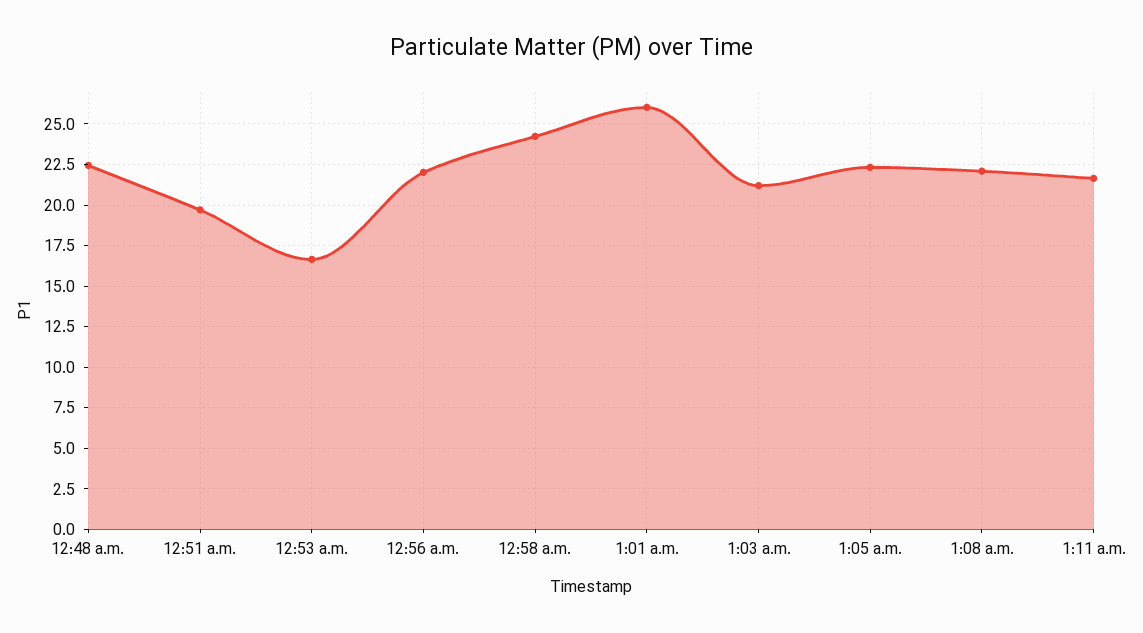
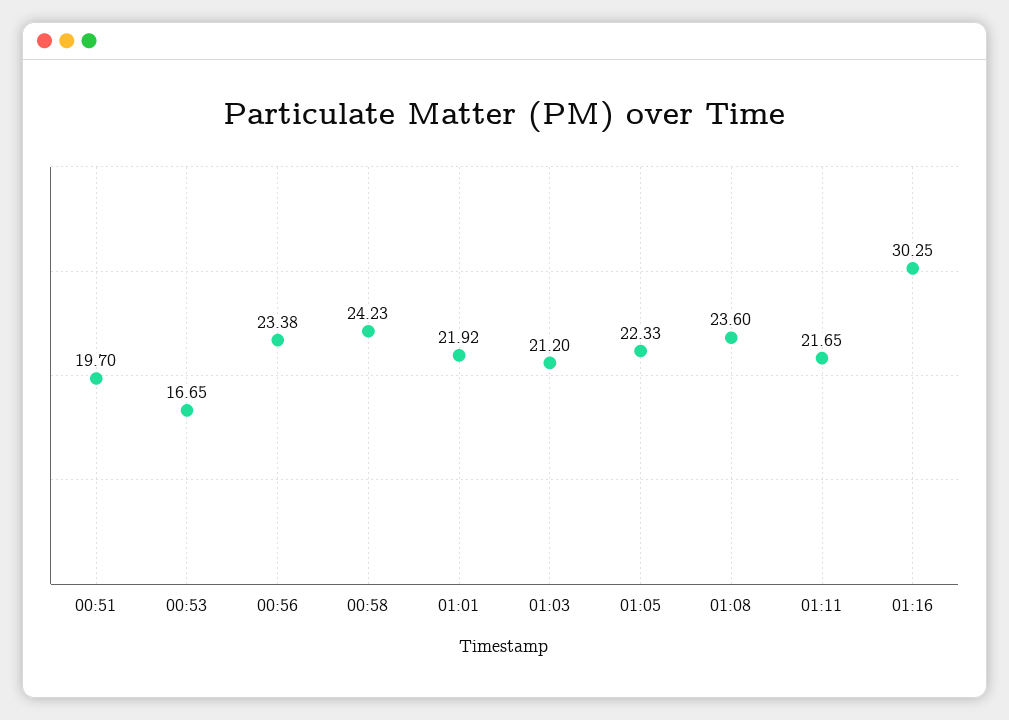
12:48 a.m.: 22.5 -> none
12:56 a.m.: 22 -> 23.38
1:01 a.m.: 26 -> 21.92
1:08 a.m.: 22 -> 23.6
01:16: none -> 30.25

